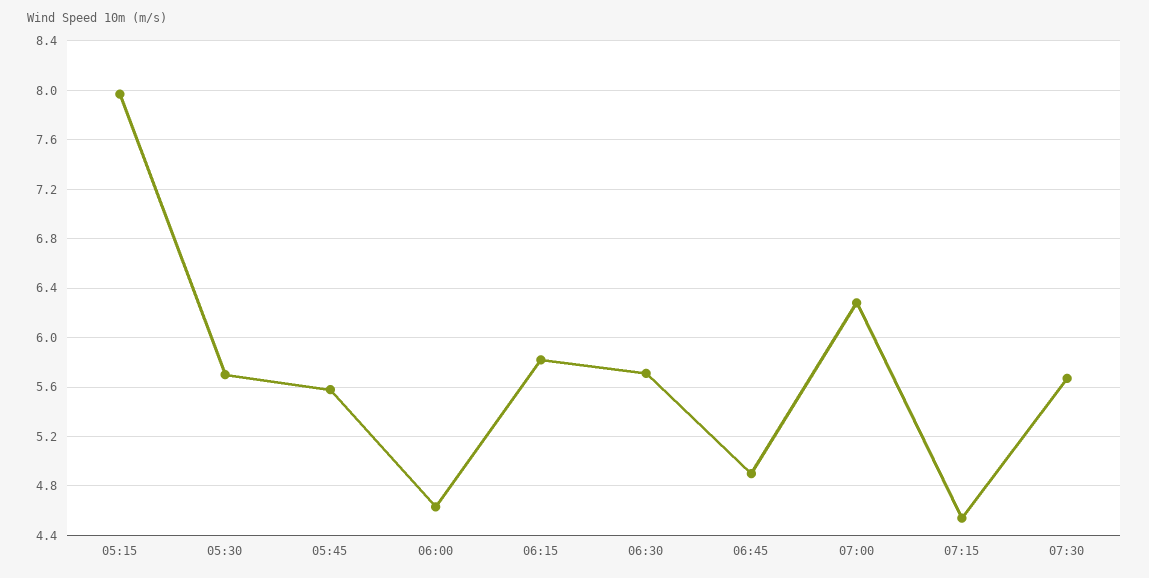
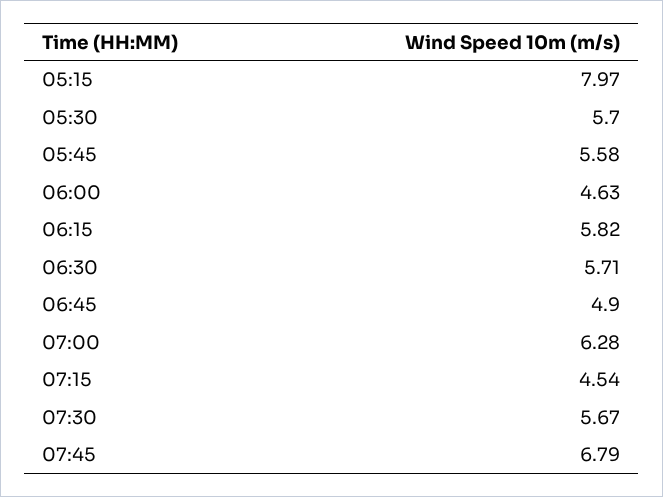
07:45: none -> 6.79

